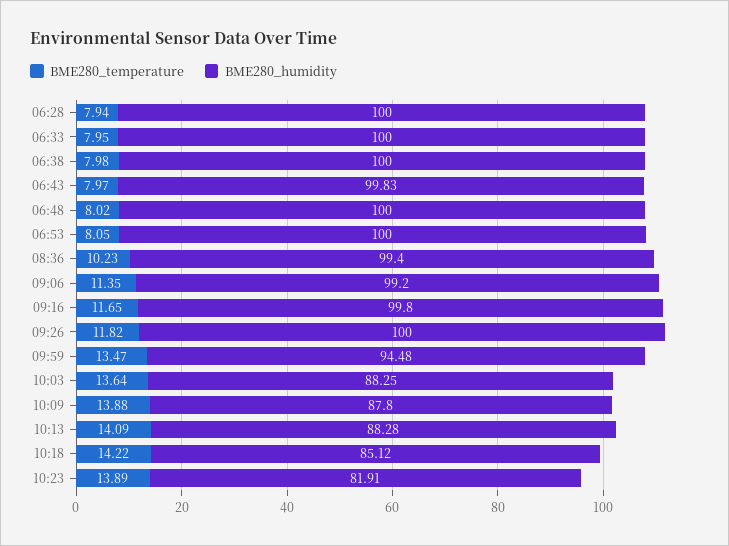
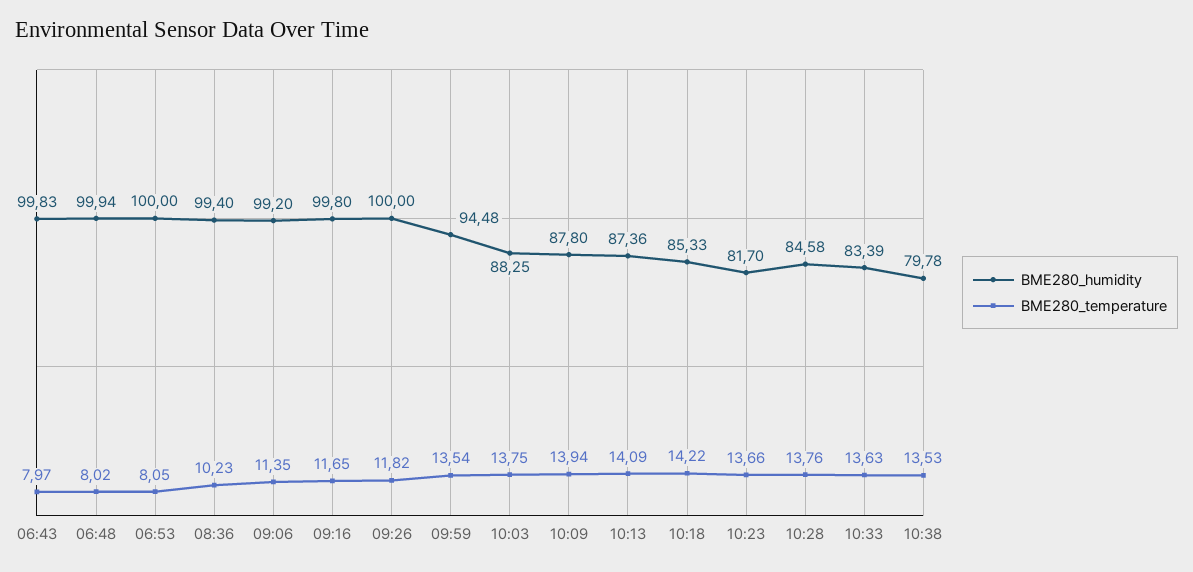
BME280_temperature, 06:28: 7.94 -> none
BME280_humidity, 06:28: 100 -> none
BME280_temperature, 06:33: 7.95 -> none
BME280_humidity, 06:33: 100 -> none
BME280_temperature, 06:38: 7.98 -> none
BME280_humidity, 06:38: 100 -> none
BME280_humidity, 06:48: 100 -> 99.94
BME280_temperature, 09:59: 13.47 -> 13.54
BME280_temperature, 10:03: 13.64 -> 13.75
BME280_temperature, 10:09: 13.88 -> 13.94
BME280_humidity, 10:13: 88.28 -> 87.36
BME280_humidity, 10:18: 85.12 -> 85.33
BME280_temperature, 10:23: 13.89 -> 13.66
BME280_humidity, 10:23: 81.91 -> 81.7
BME280_humidity, 10:28: none -> 84.58
BME280_temperature, 10:28: none -> 13.76
BME280_humidity, 10:33: none -> 83.39
BME280_temperature, 10:33: none -> 13.63
BME280_humidity, 10:38: none -> 79.78
BME280_temperature, 10:38: none -> 13.53

